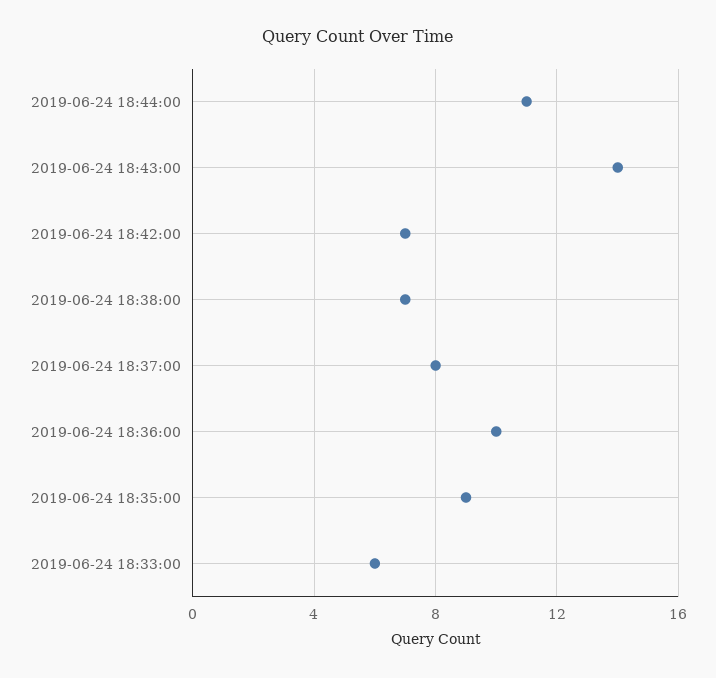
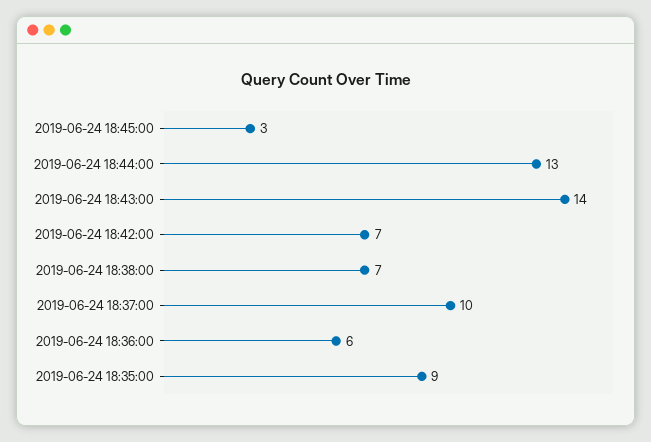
2019-06-24 18:44:00: 11 -> 13
2019-06-24 18:37:00: 8 -> 10
2019-06-24 18:36:00: 10 -> 6
2019-06-24 18:33:00: 6 -> none
2019-06-24 18:45:00: none -> 3

